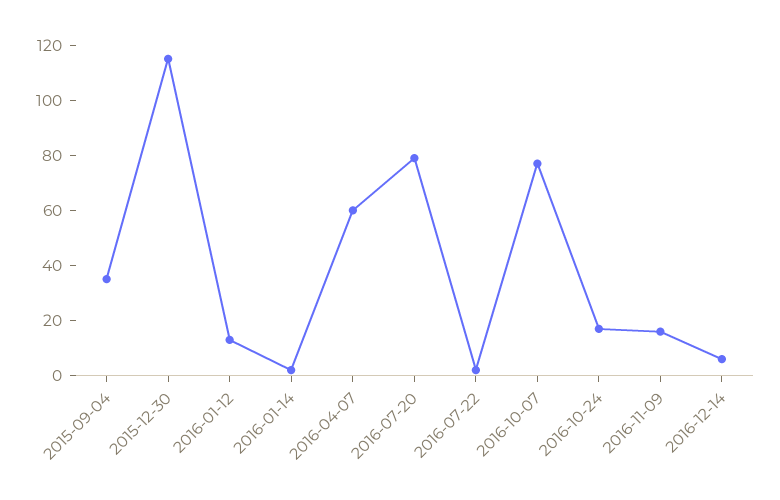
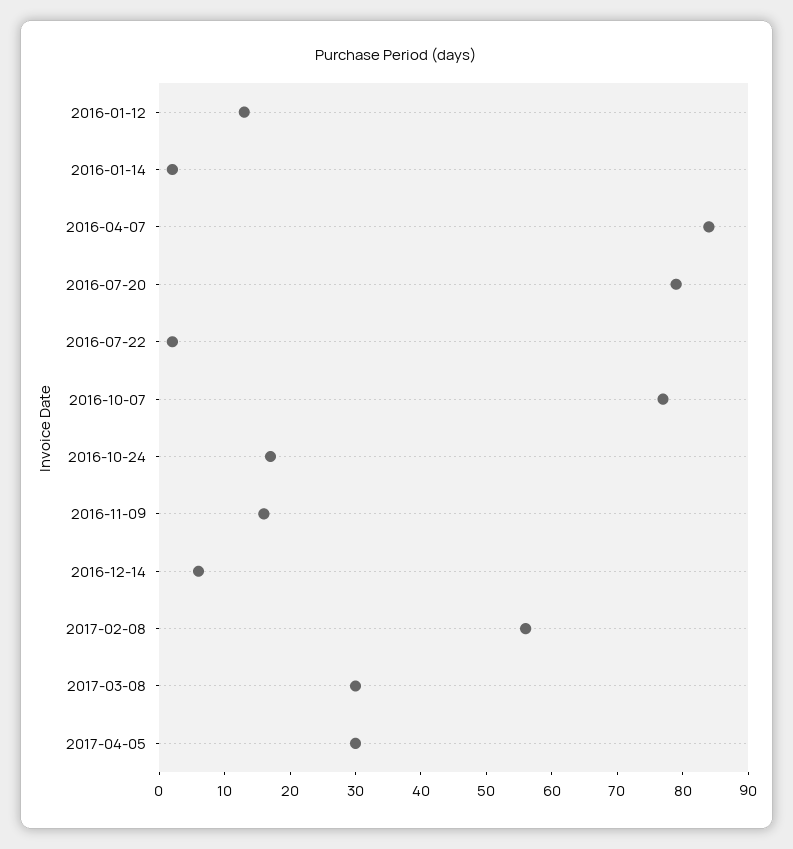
2015-09-04: 35 -> none
2015-12-30: 115 -> none
2016-04-07: 60 -> 85
2017-02-08: none -> 55
2017-03-08: none -> 30
2017-04-05: none -> 30

